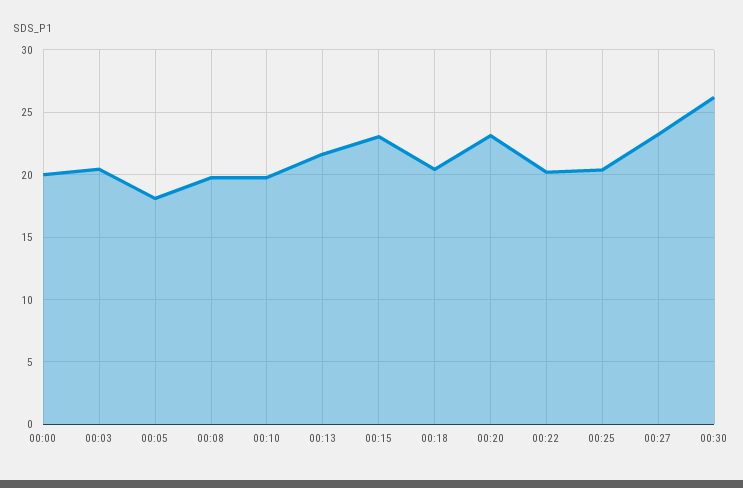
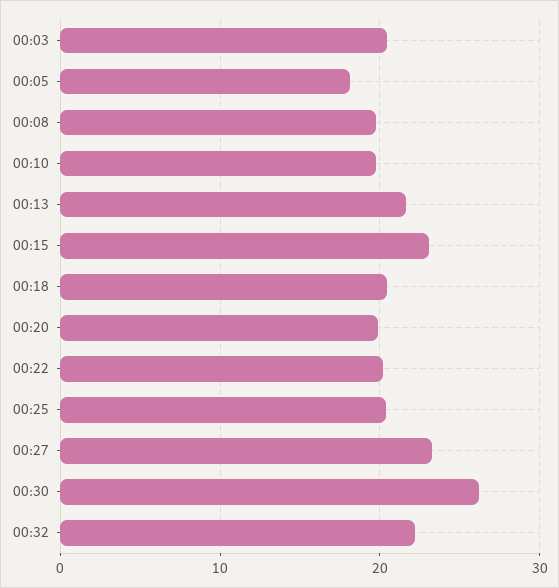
00:00: 20 -> none
00:20: 23 -> 20
00:32: none -> 22

